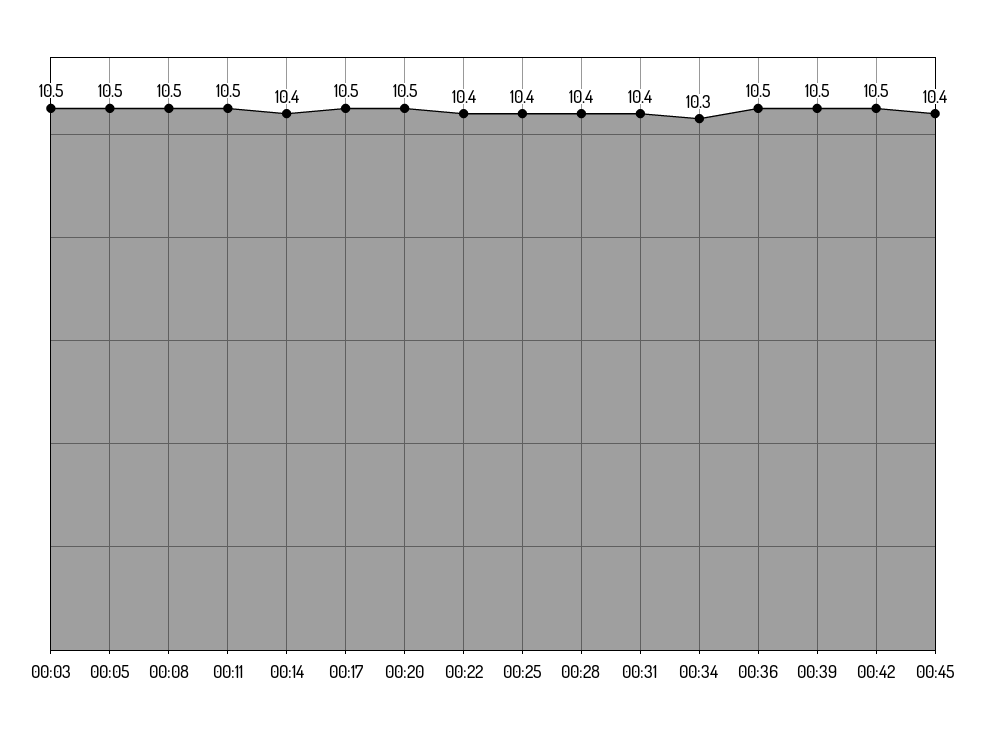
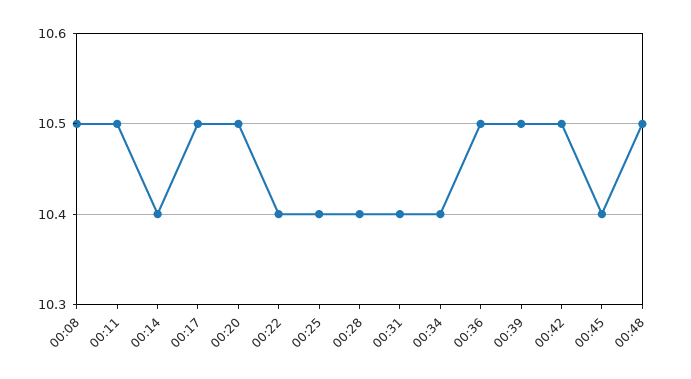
00:03: 10.5 -> none
00:05: 10.5 -> none
00:34: 10.3 -> 10.4
00:48: none -> 10.5

